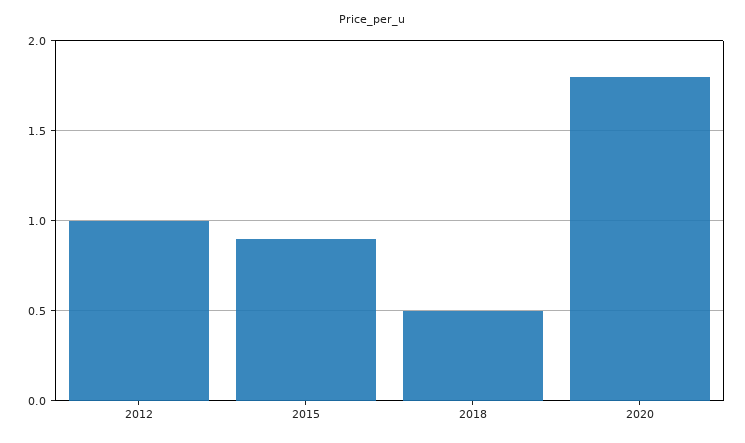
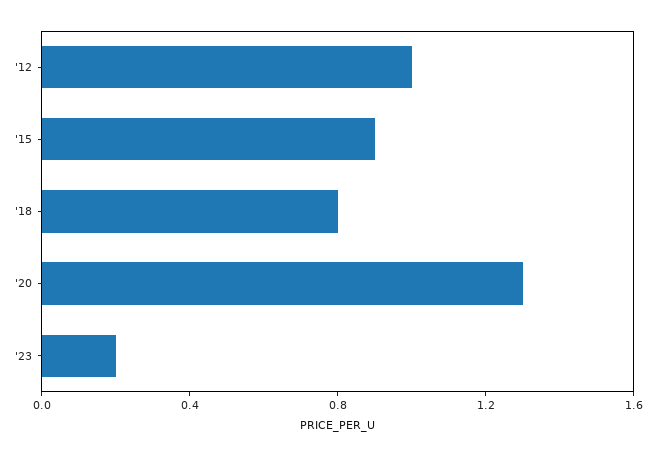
2018: 0.5 -> 0.8
2020: 1.8 -> 1.3
'23: none -> 0.2

